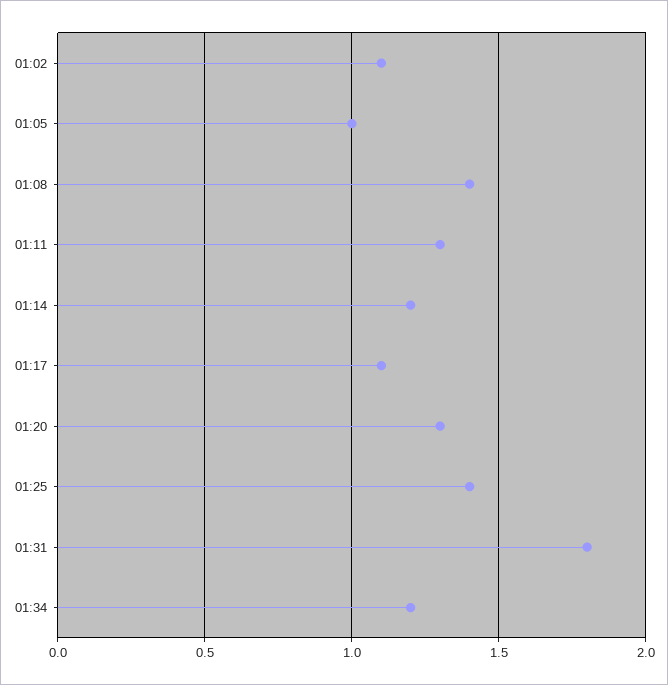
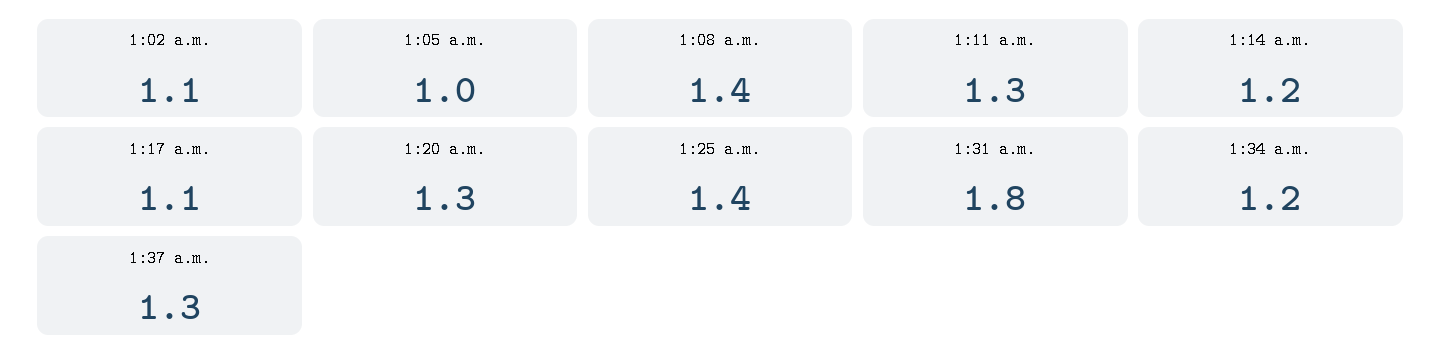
1:37 a.m.: none -> 1.3

